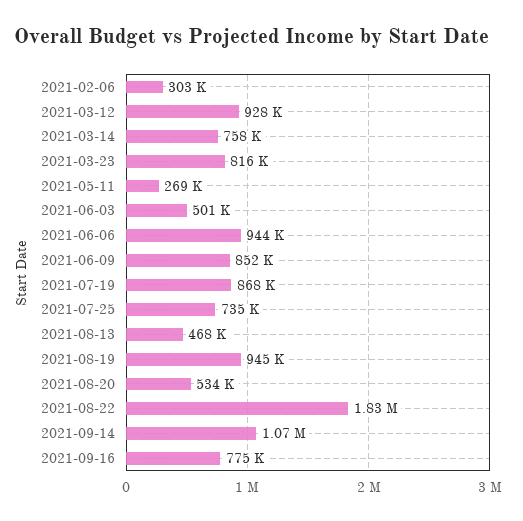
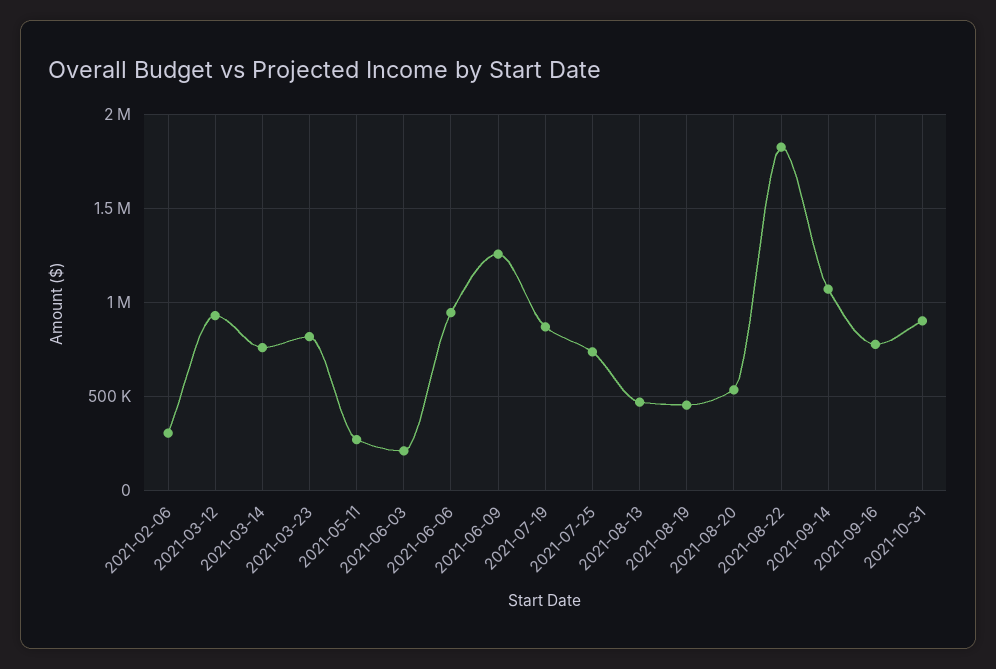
2021-06-03: 501000 -> 200000
2021-06-09: 852000 -> 1250000
2021-08-19: 945000 -> 450000
2021-10-31: none -> 900000

